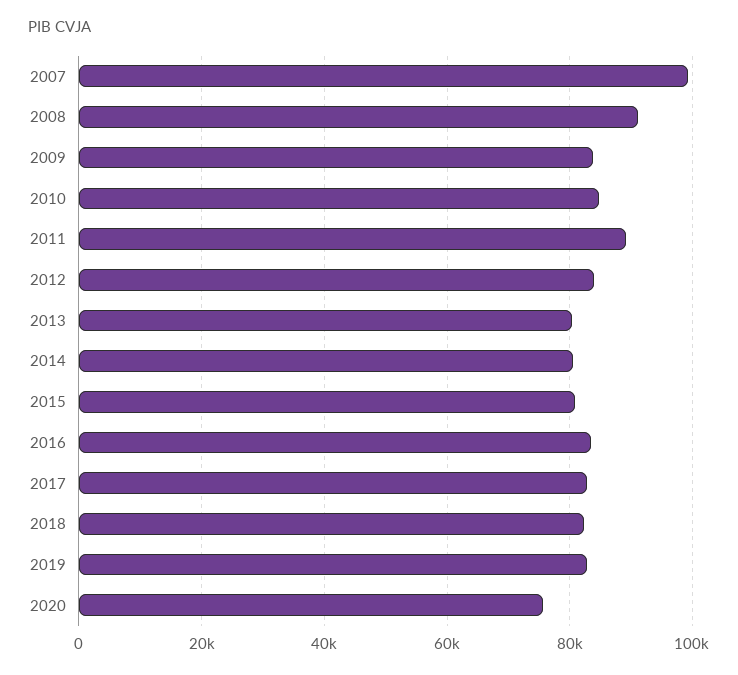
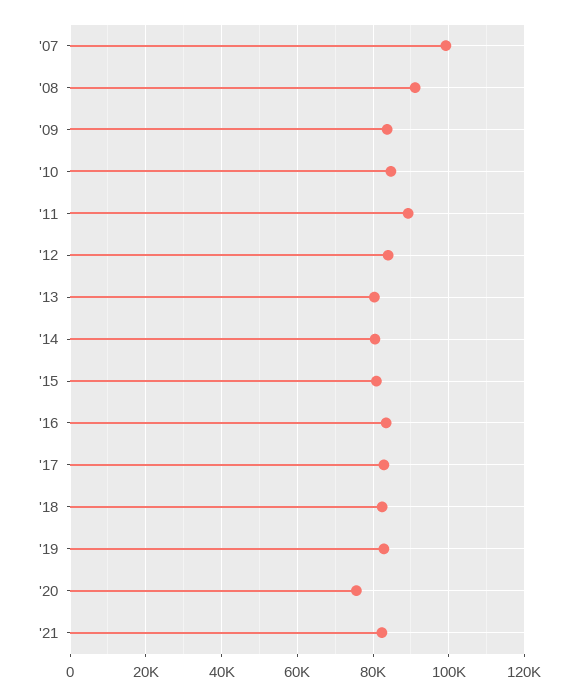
'21: none -> 82000

